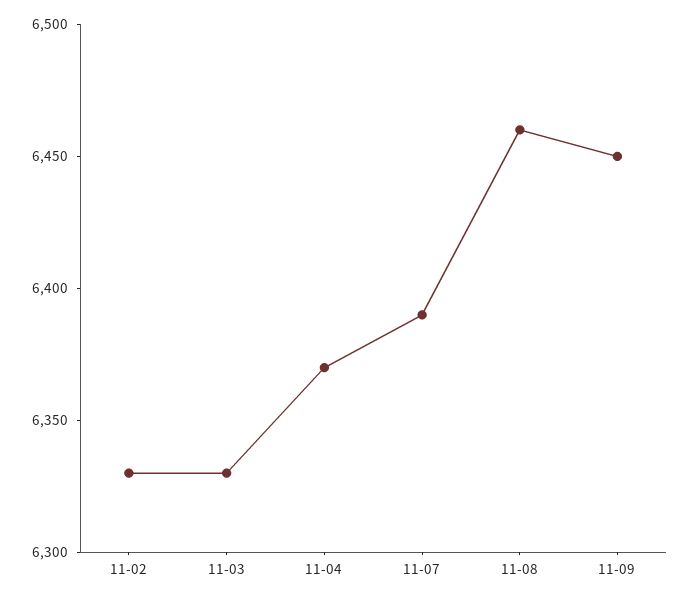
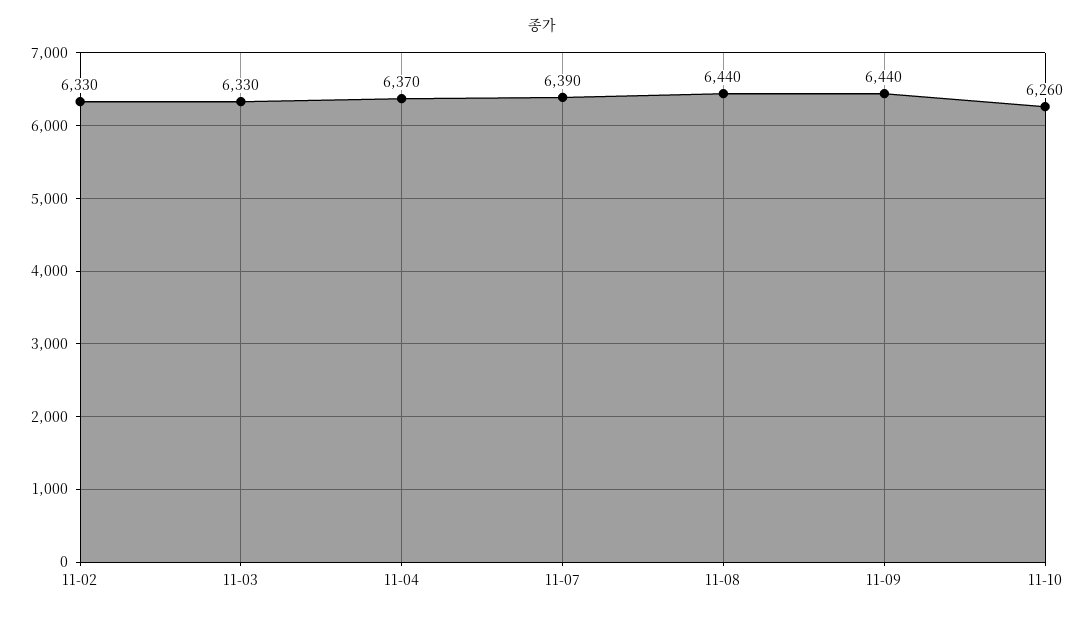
11-08: 6460 -> 6440
11-09: 6450 -> 6440
11-10: none -> 6260

